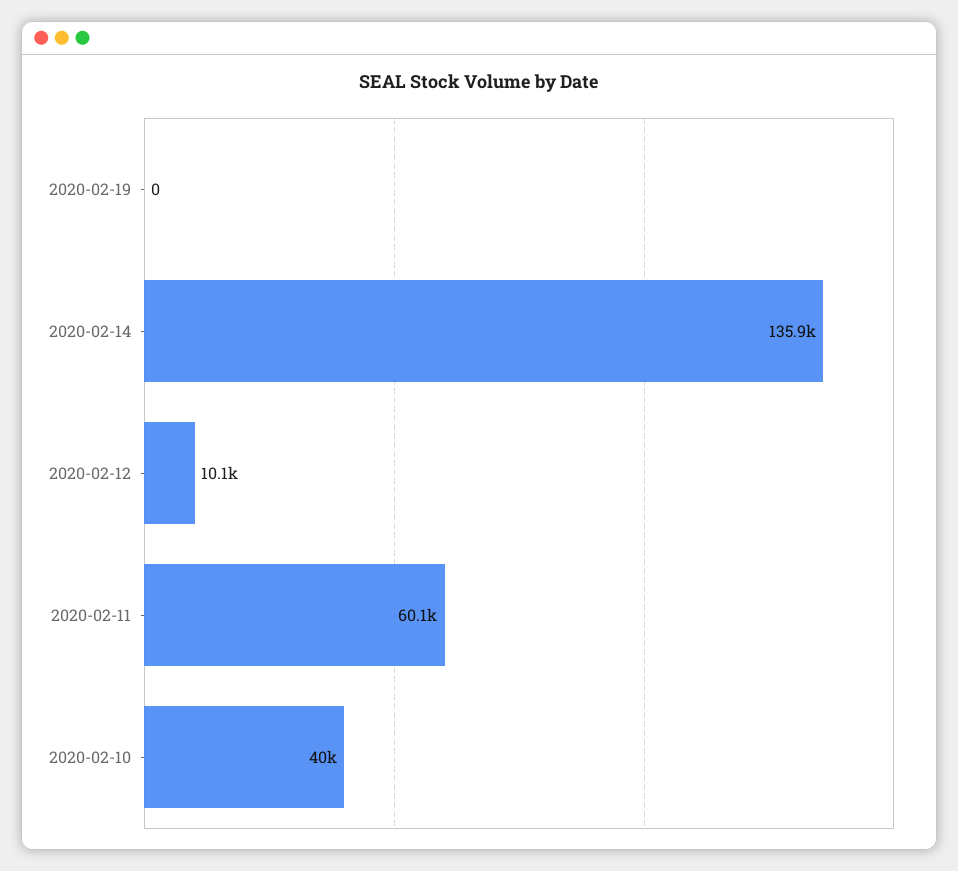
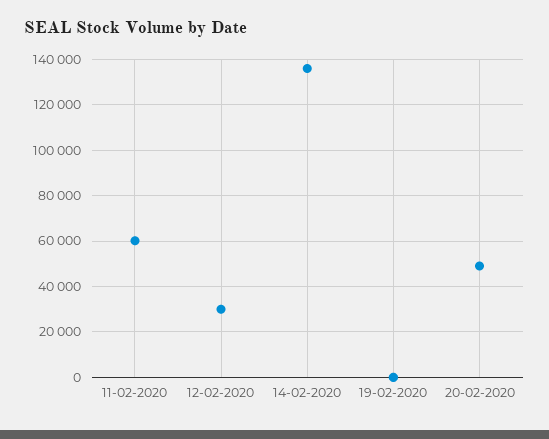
2020-02-12: 10100 -> 30000
2020-02-10: 40000 -> none
20-02-2020: none -> 50000

